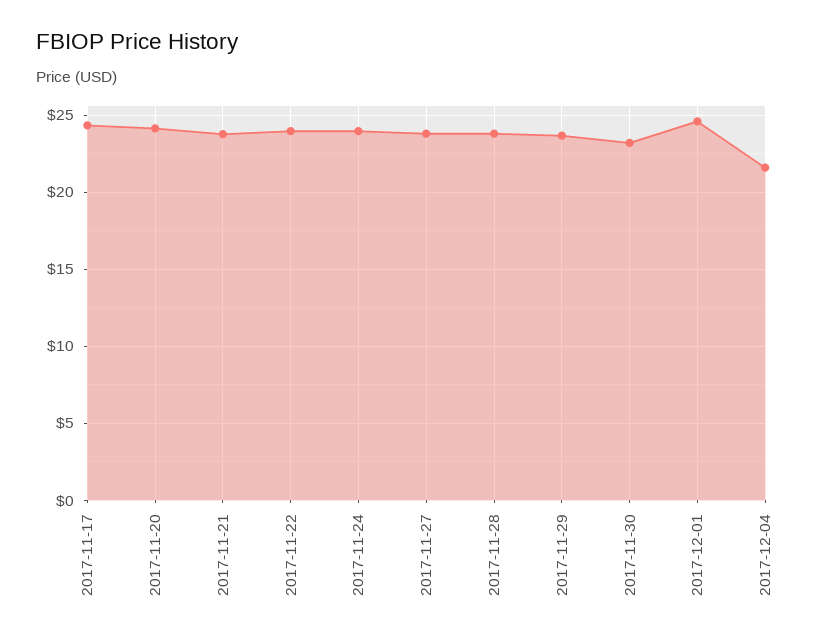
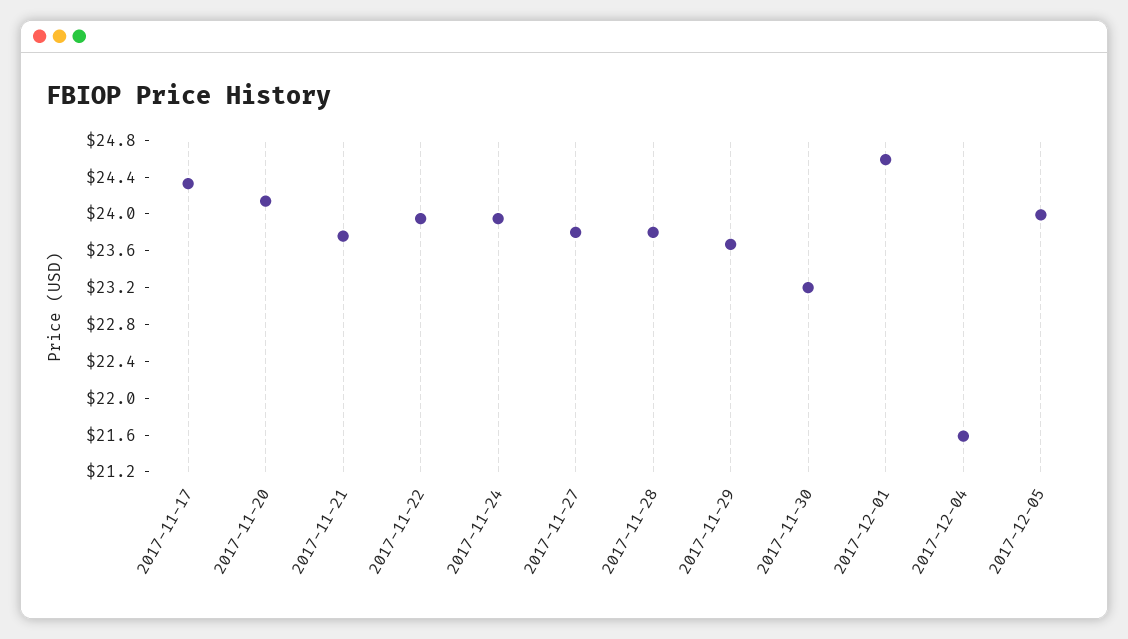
2017-12-05: none -> 24

